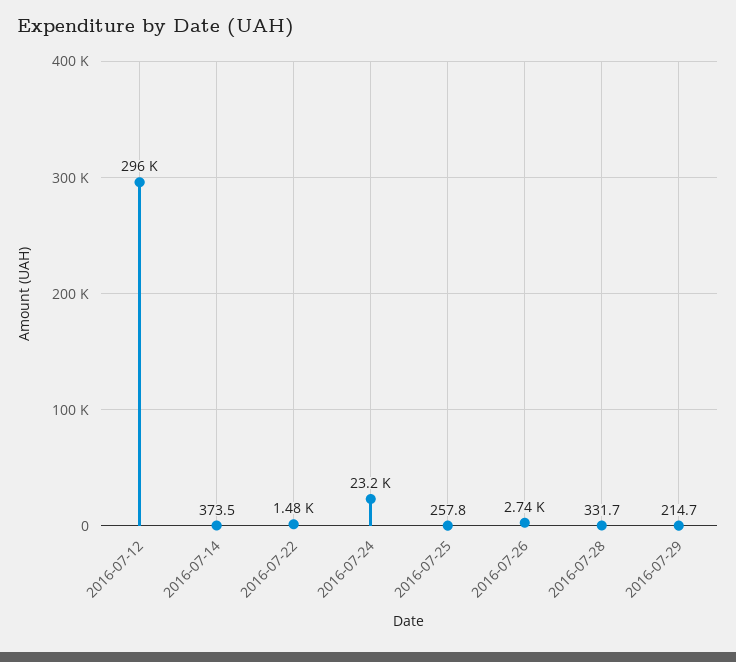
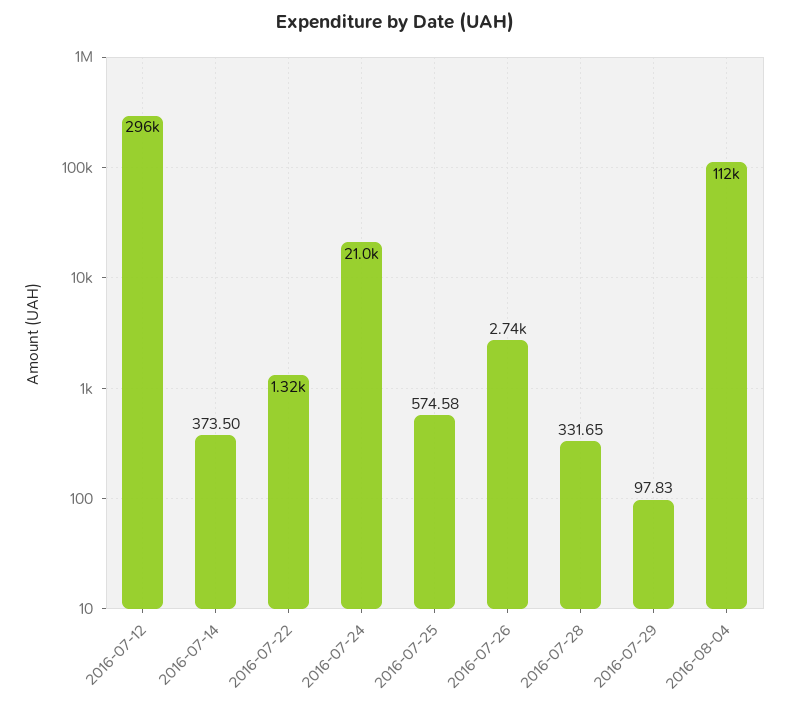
2016-07-22: 1480 -> 1320
2016-07-24: 23200 -> 21000
2016-07-25: 257.8 -> 574.58
2016-07-29: 214.7 -> 97.83
2016-08-04: none -> 112000

